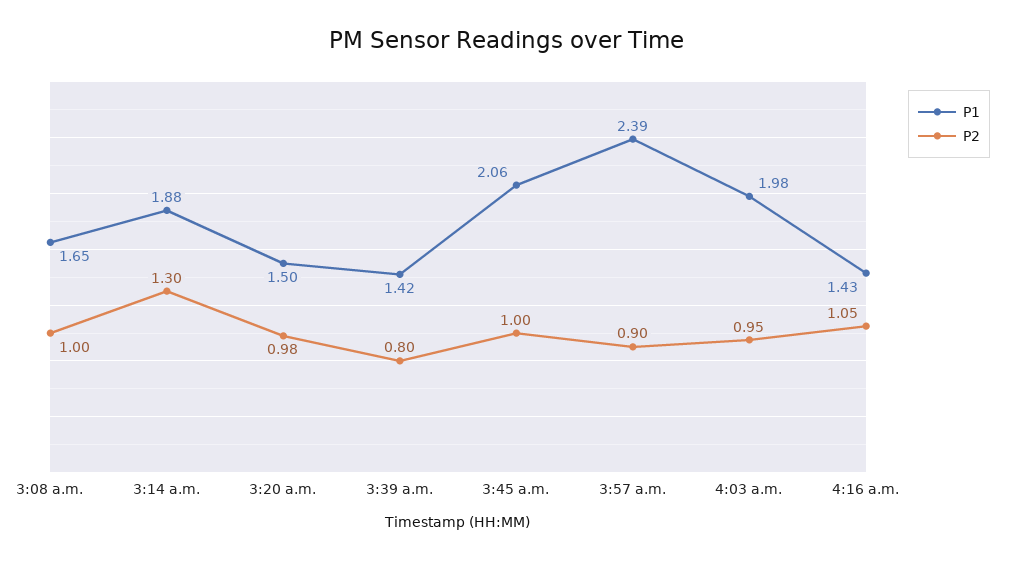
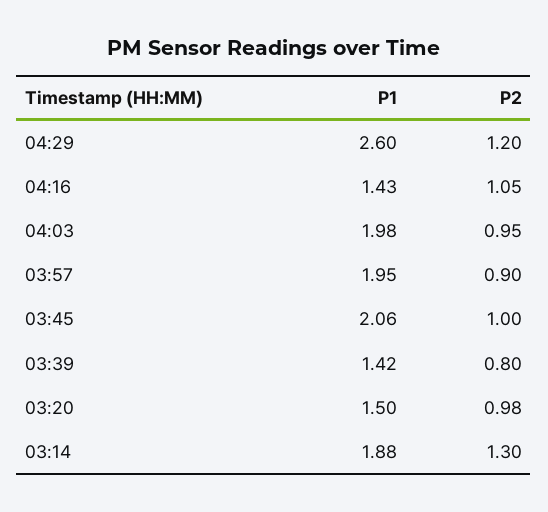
P1, 3:08 a.m.: 1.65 -> none
P2, 3:08 a.m.: 1 -> none
P1, 3:57 a.m.: 2.39 -> 1.95
P1, 04:29: none -> 2.6
P2, 04:29: none -> 1.2

